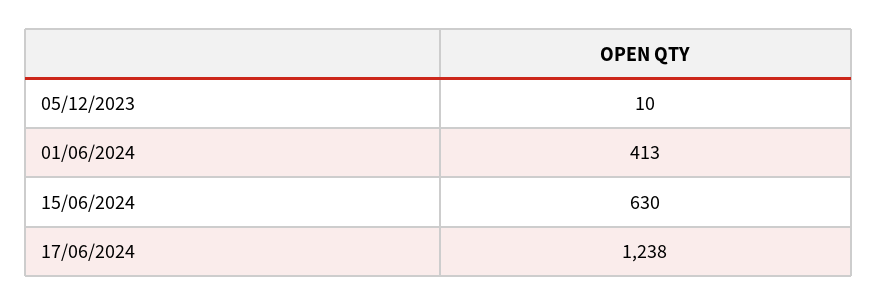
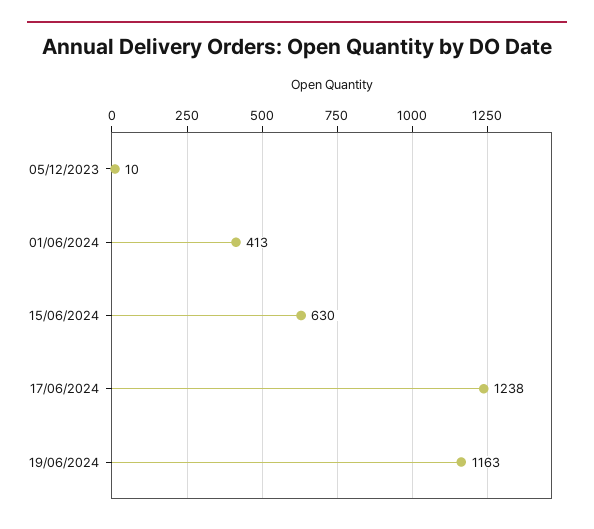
19/06/2024: none -> 1163

